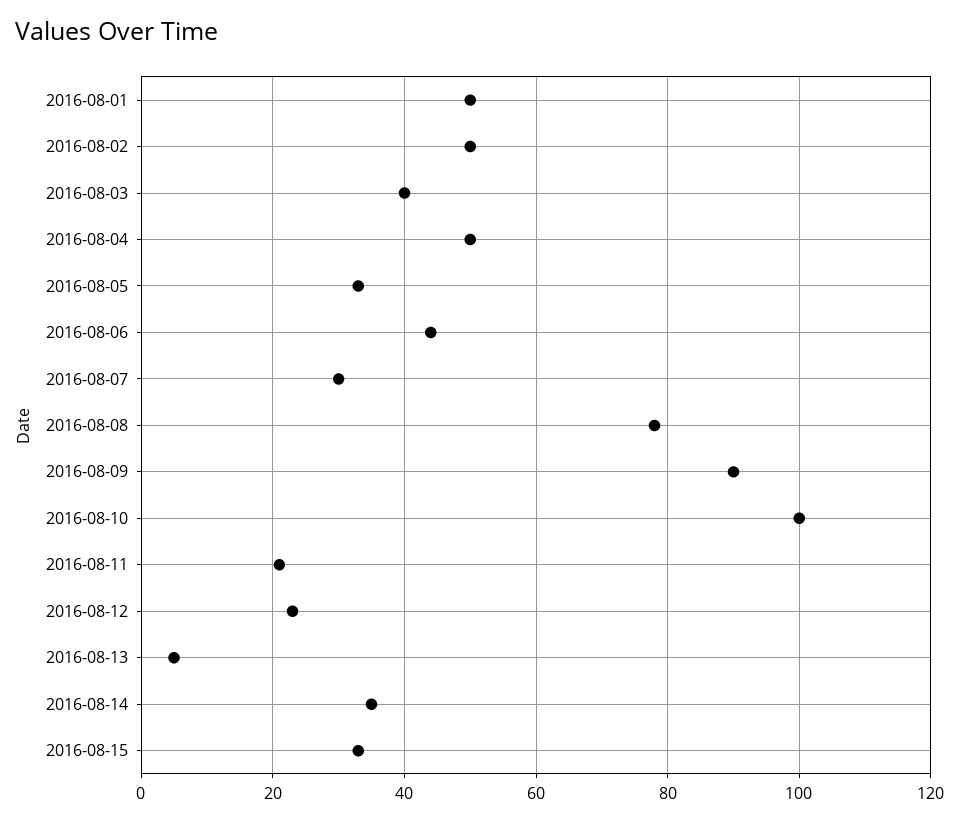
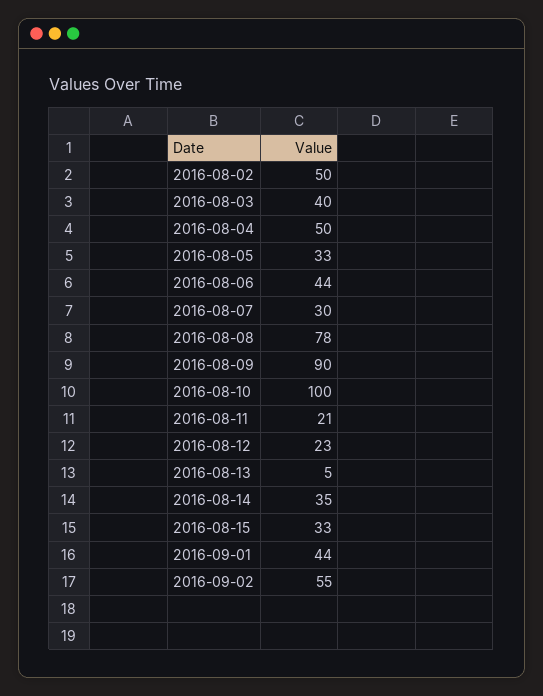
2016-08-01: 50 -> none
2016-09-01: none -> 44
2016-09-02: none -> 55

